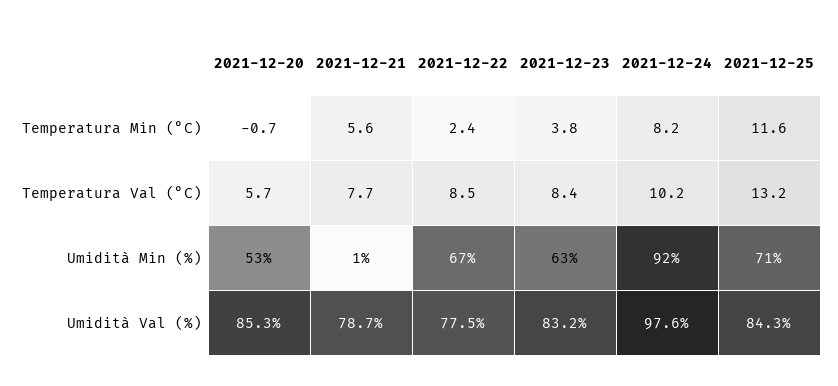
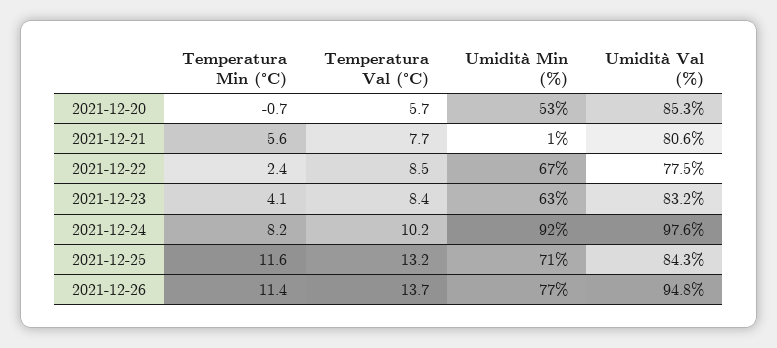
2021-12-23, Temperatura Min (°C): 3.8 -> 4.1
2021-12-21, Umidità Val (%): 78.7 -> 80.6
2021-12-26, Temperatura Min (°C): none -> 11.4
2021-12-26, Temperatura Val (°C): none -> 13.7
2021-12-26, Umidità Min (%): none -> 77
2021-12-26, Umidità Val (%): none -> 94.8

